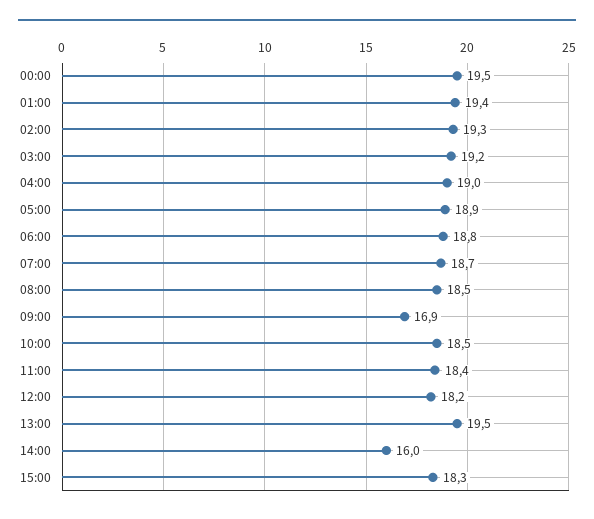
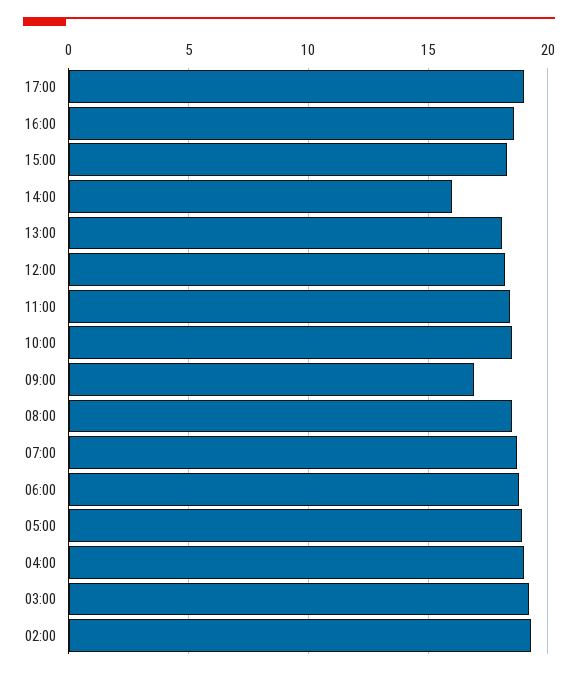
00:00: 19.5 -> none
01:00: 19.4 -> none
13:00: 19.5 -> 18
17:00: none -> 19
16:00: none -> 18.5

